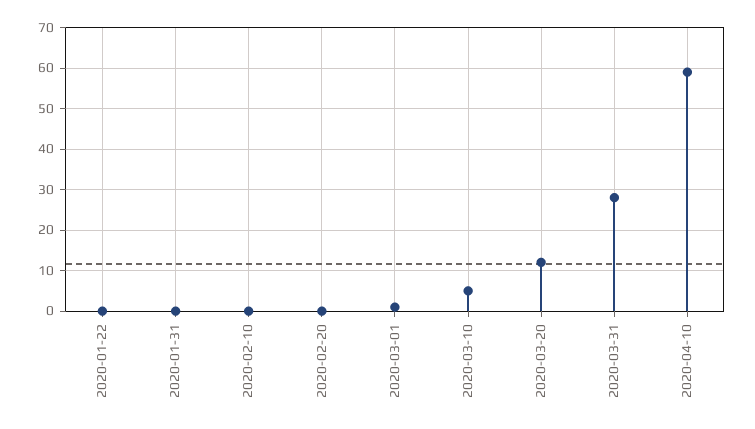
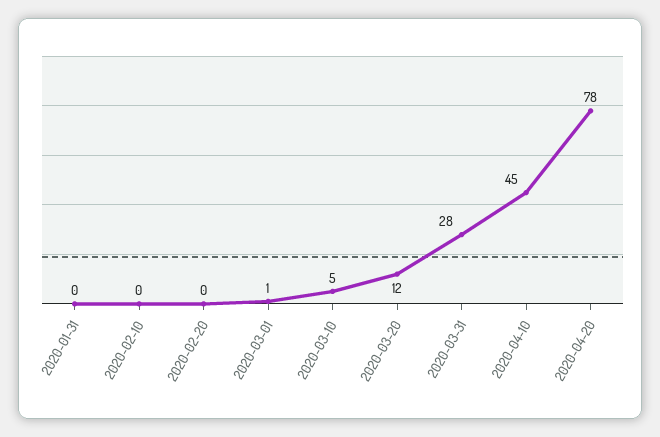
2020-01-22: 0 -> none
2020-04-10: 60 -> 45
2020-04-20: none -> 78

